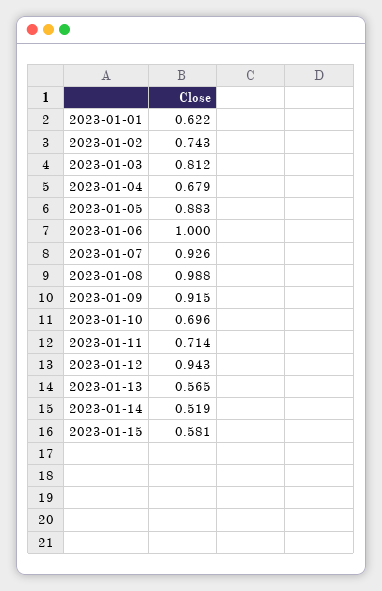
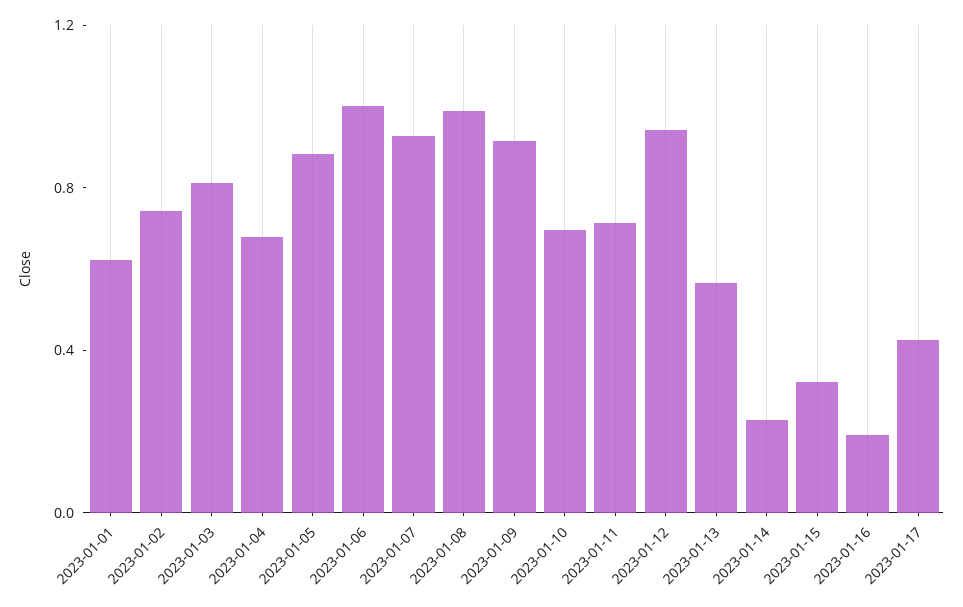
2023-01-14: 0.519 -> 0.2
2023-01-15: 0.581 -> 0.3
2023-01-16: none -> 0.2
2023-01-17: none -> 0.4

